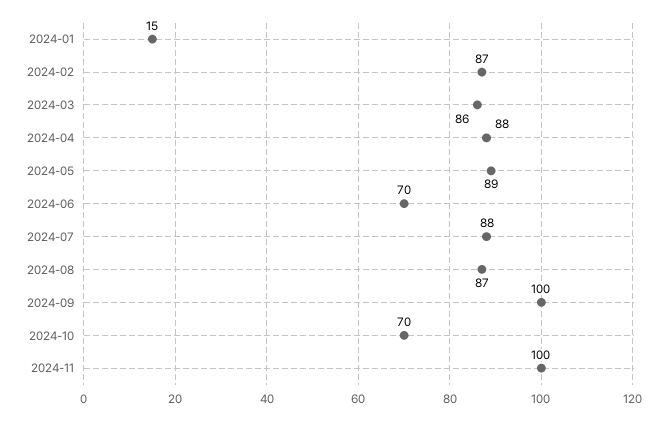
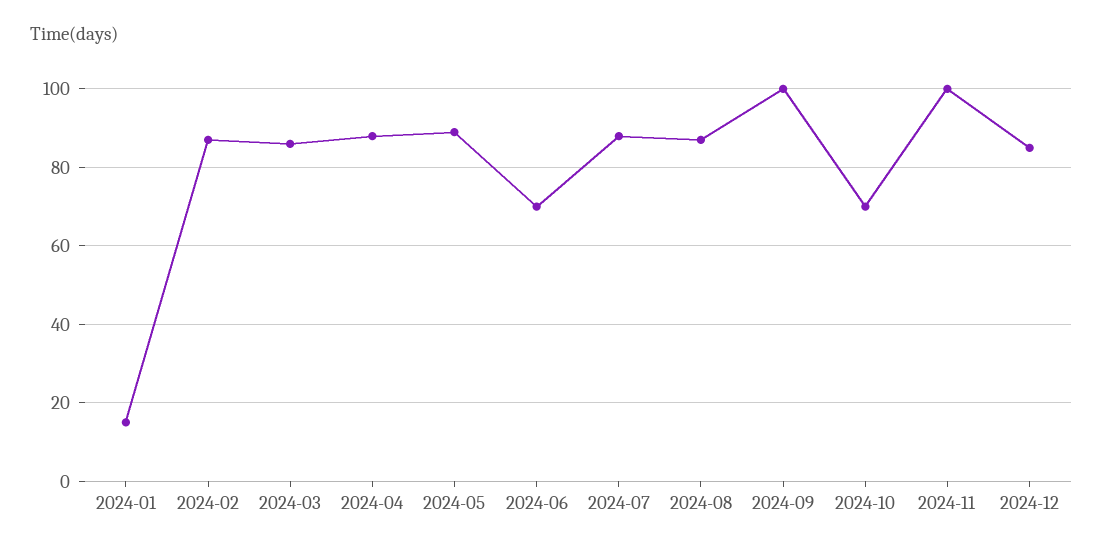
2024-12: none -> 85

